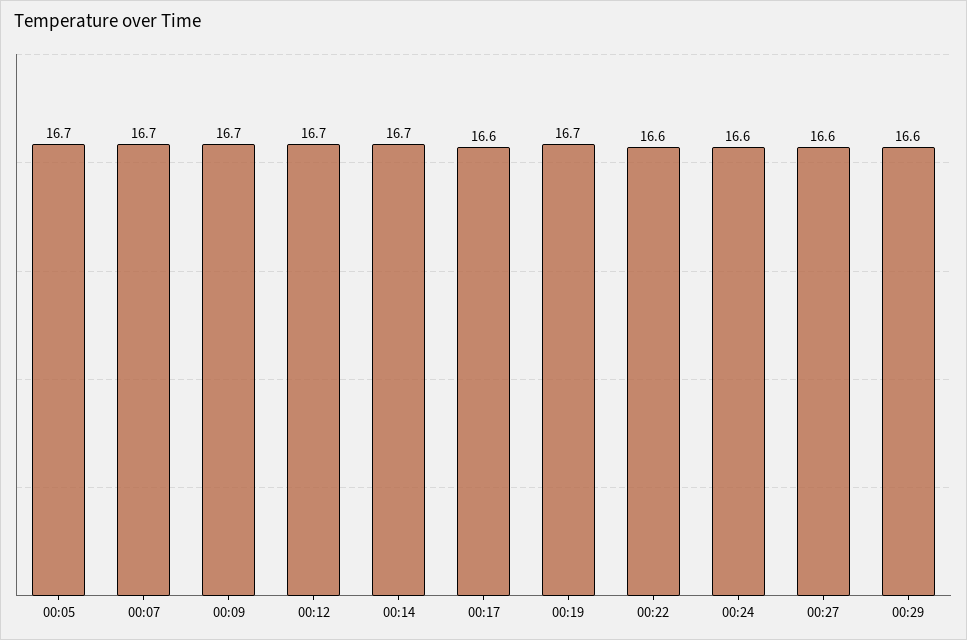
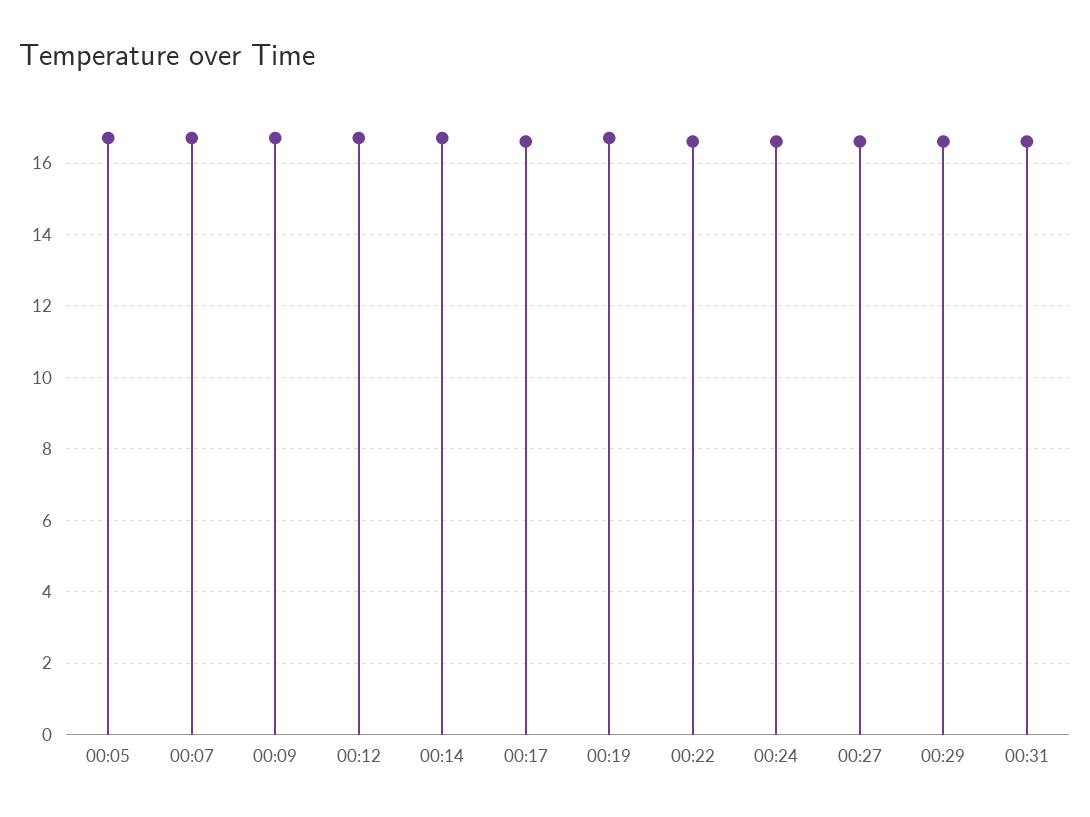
00:31: none -> 16.5

